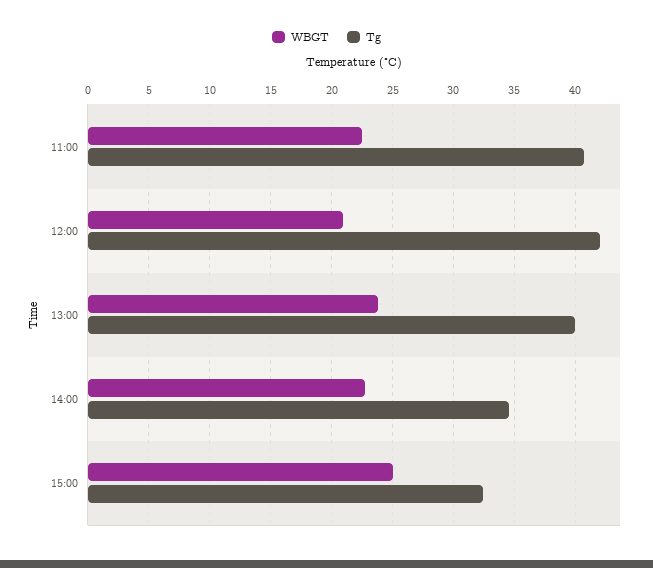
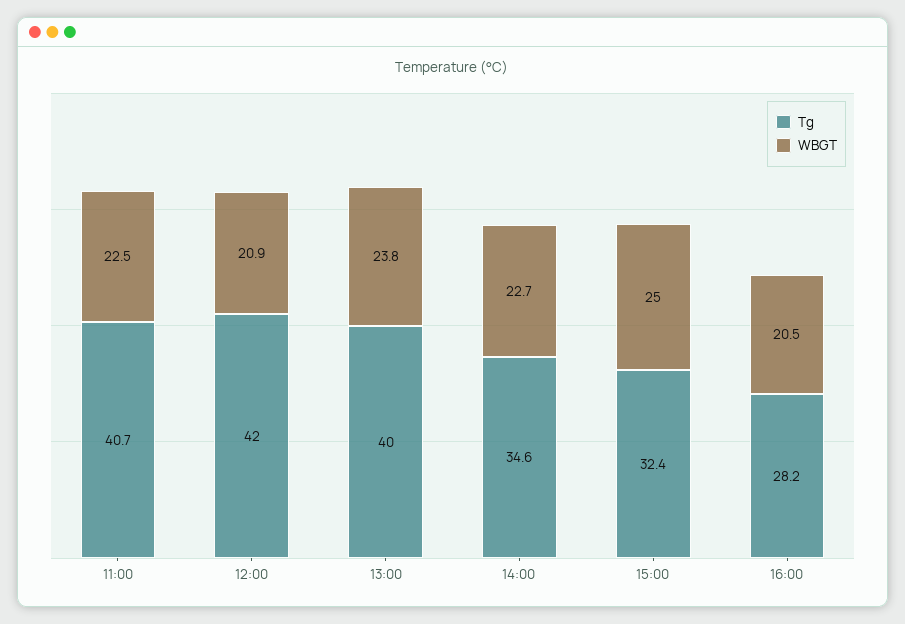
Tg, 16:00: none -> 28.2
WBGT, 16:00: none -> 20.5

